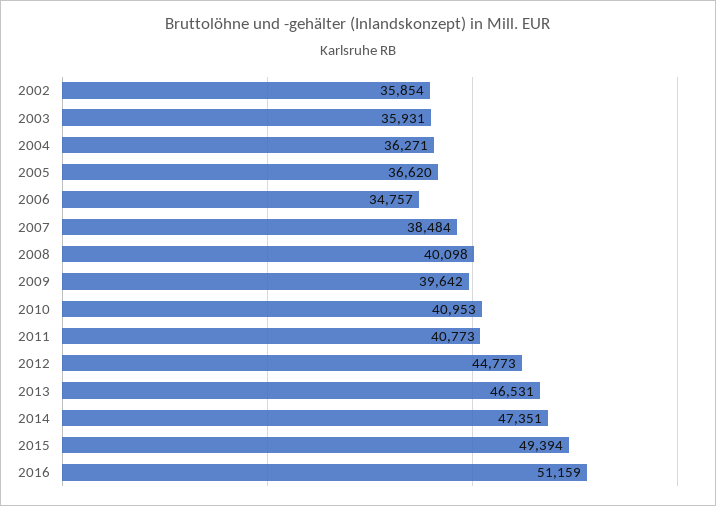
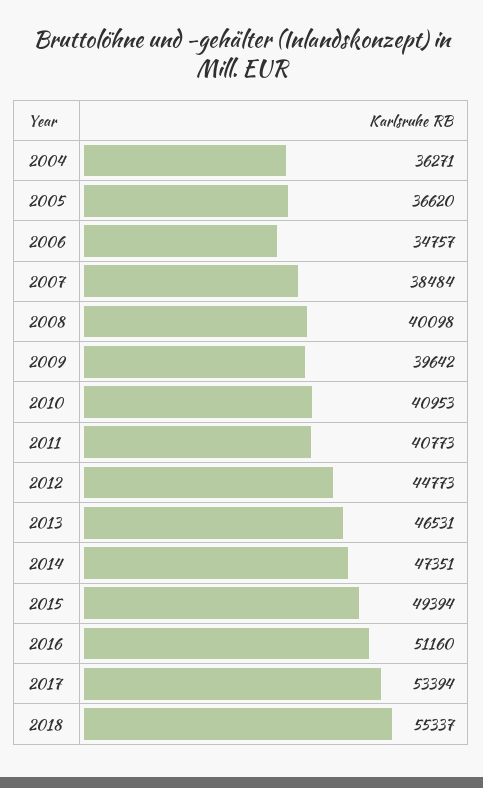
2002: 35854 -> none
2003: 35931 -> none
2016: 51159 -> 51160
2017: none -> 53394
2018: none -> 55337

